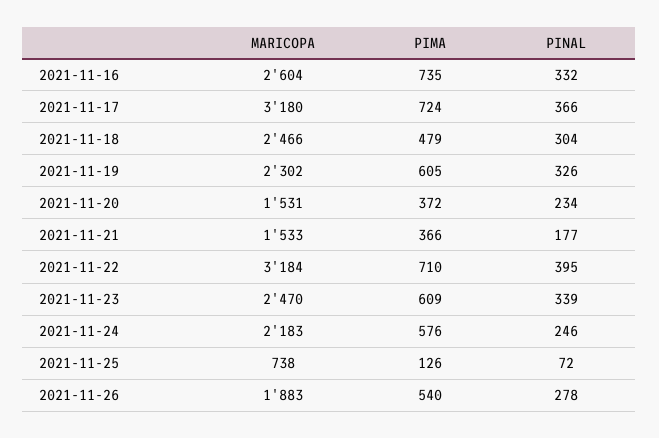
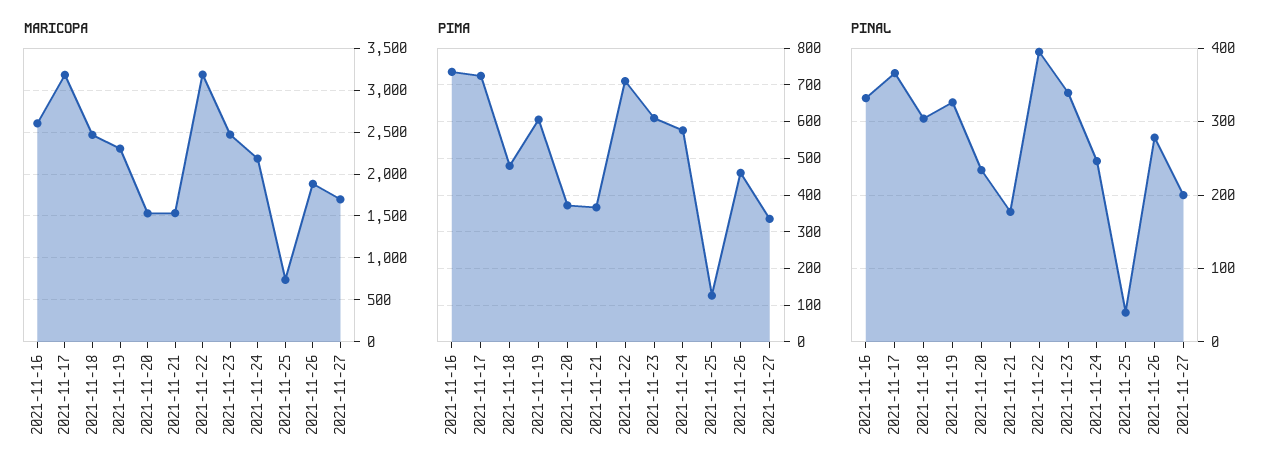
PINAL, 2021-11-25: 72 -> 40
PIMA, 2021-11-26: 540 -> 460
MARICOPA, 2021-11-27: none -> 1700
PIMA, 2021-11-27: none -> 340
PINAL, 2021-11-27: none -> 200

